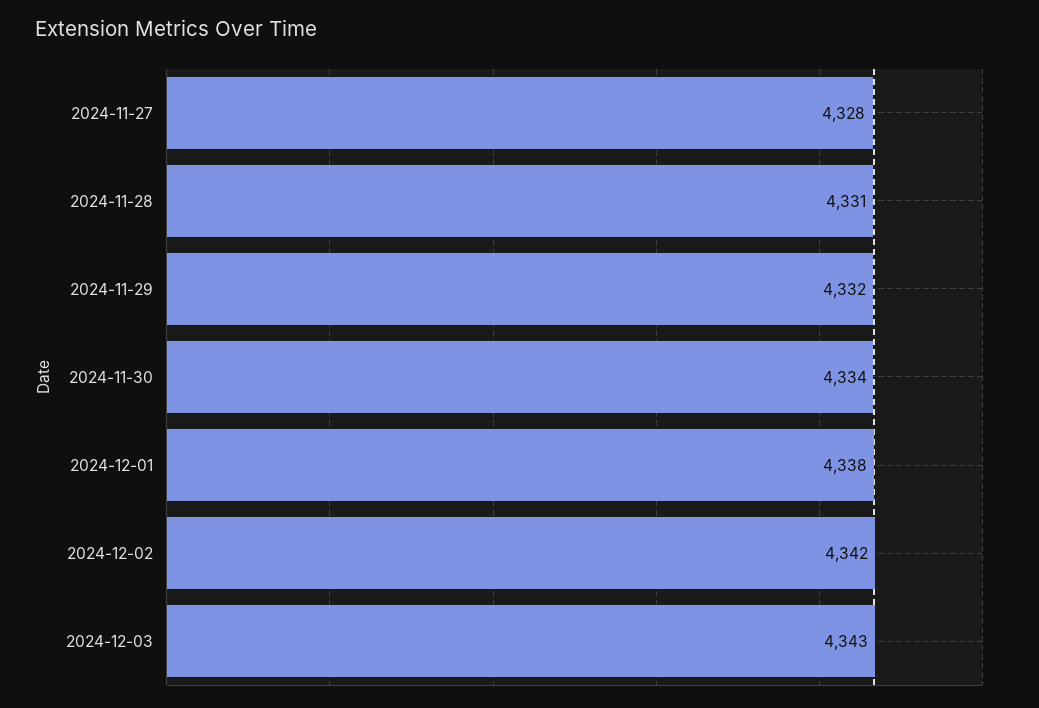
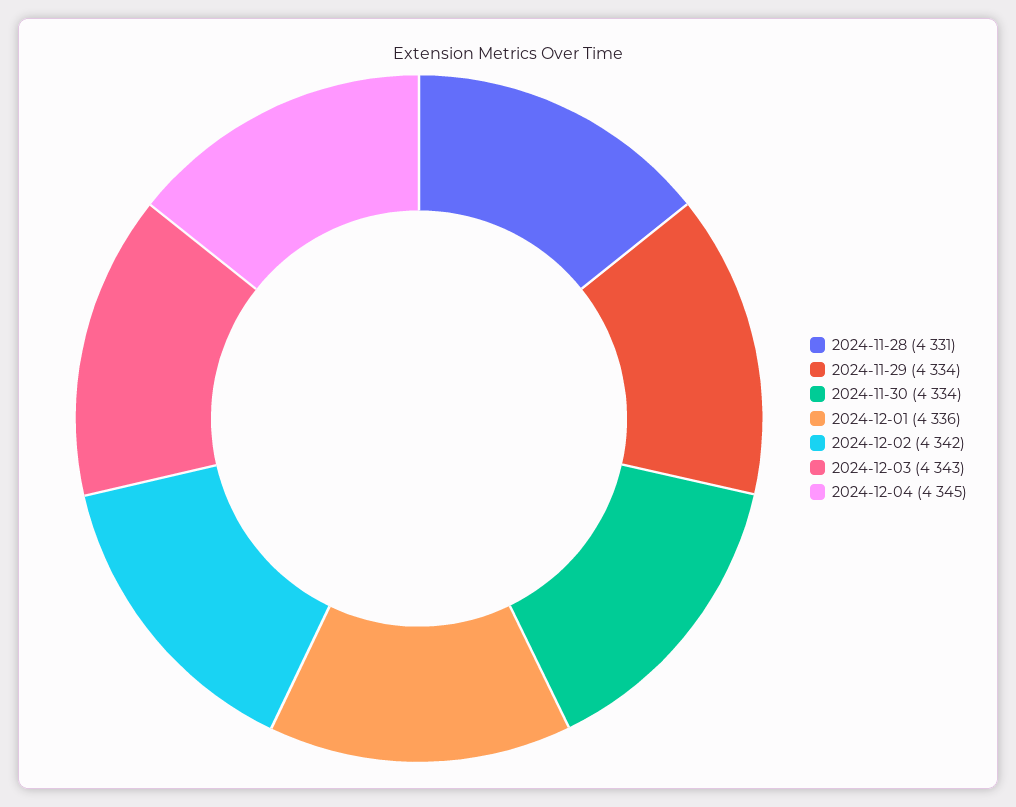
2024-11-27: 4328 -> none
2024-11-29: 4332 -> 4334
2024-12-01: 4338 -> 4336
2024-12-04: none -> 4345

